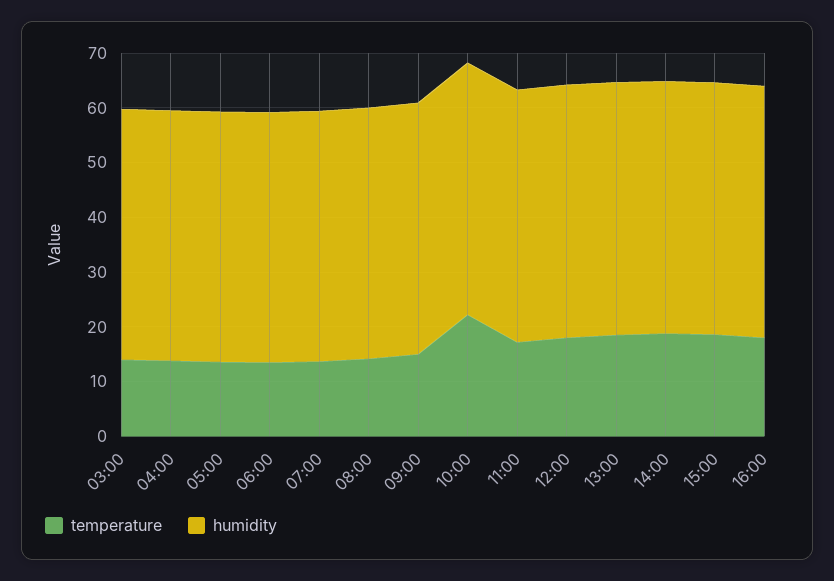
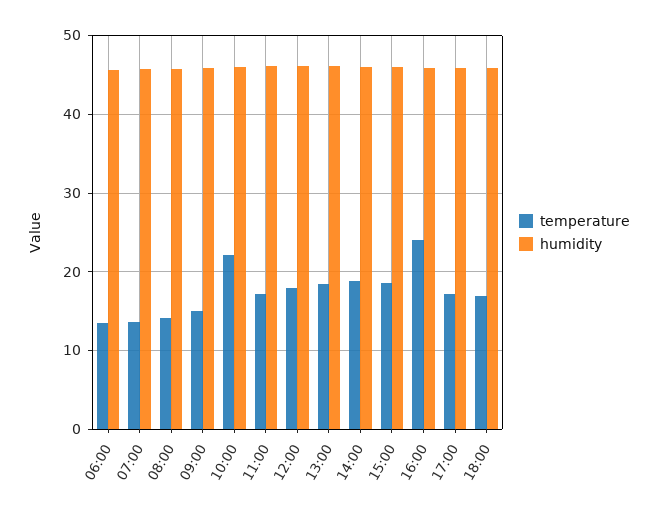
temperature, 03:00: 14 -> none
humidity, 03:00: 46 -> none
temperature, 04:00: 14 -> none
humidity, 04:00: 46 -> none
temperature, 05:00: 14 -> none
humidity, 05:00: 46 -> none
temperature, 16:00: 18 -> 24
temperature, 17:00: none -> 17
humidity, 17:00: none -> 46
temperature, 18:00: none -> 17
humidity, 18:00: none -> 46

